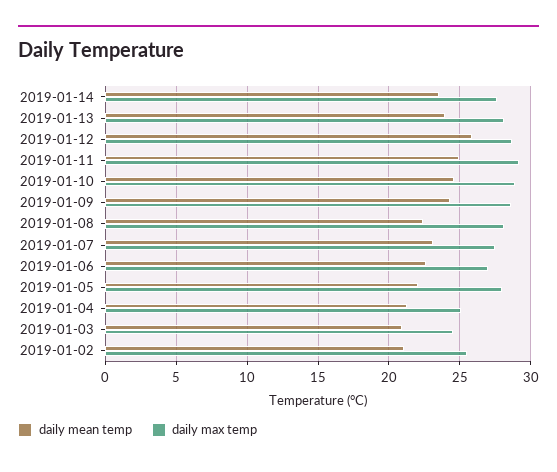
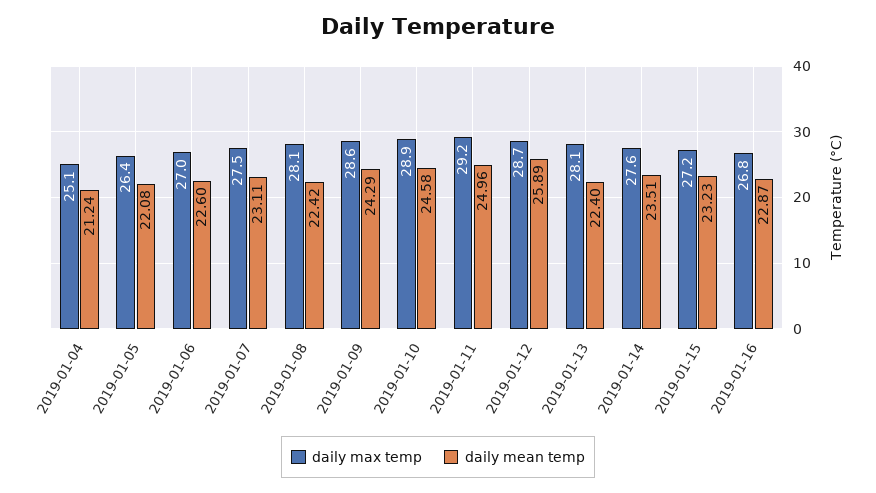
daily mean temp, 2019-01-13: 24 -> 22.4
daily max temp, 2019-01-05: 28 -> 26.4
daily mean temp, 2019-01-03: 21 -> none
daily max temp, 2019-01-03: 24.5 -> none
daily mean temp, 2019-01-02: 21 -> none
daily max temp, 2019-01-02: 25.5 -> none
daily max temp, 2019-01-15: none -> 27.2
daily mean temp, 2019-01-15: none -> 23.23
daily max temp, 2019-01-16: none -> 26.8
daily mean temp, 2019-01-16: none -> 22.87

